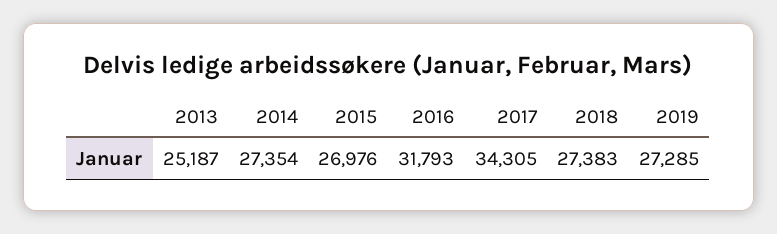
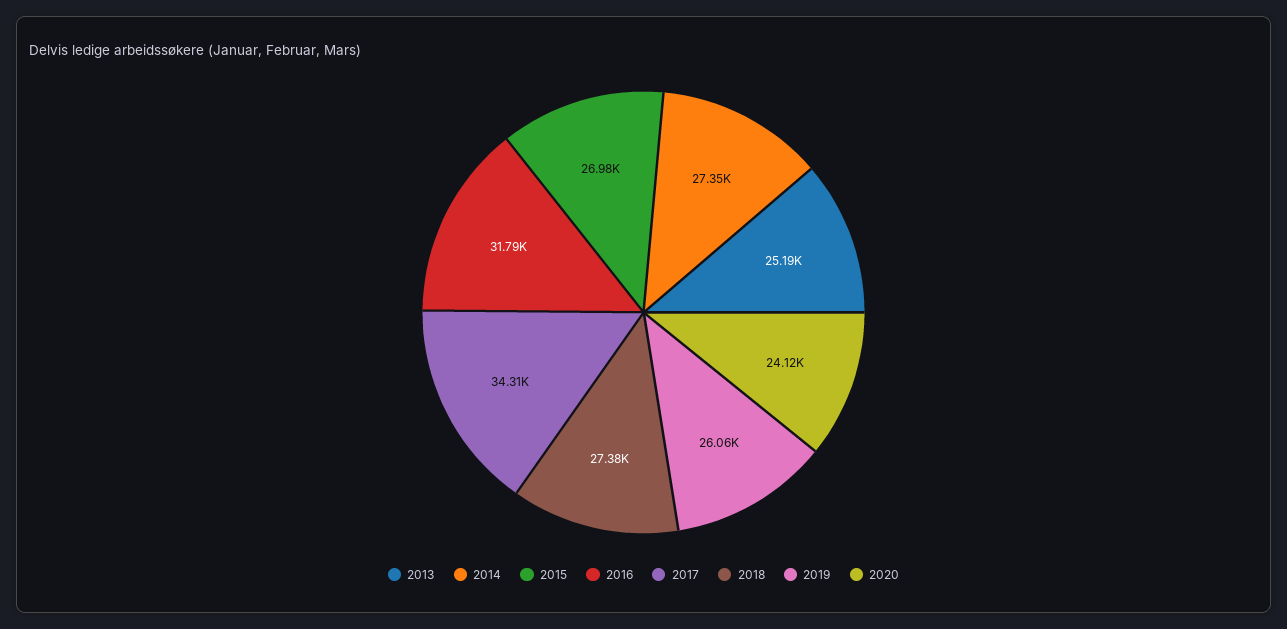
2019: 27285 -> 26060
2020: none -> 24120

